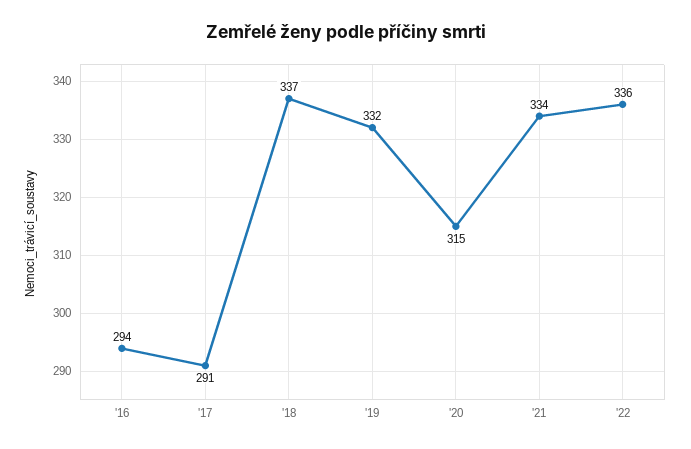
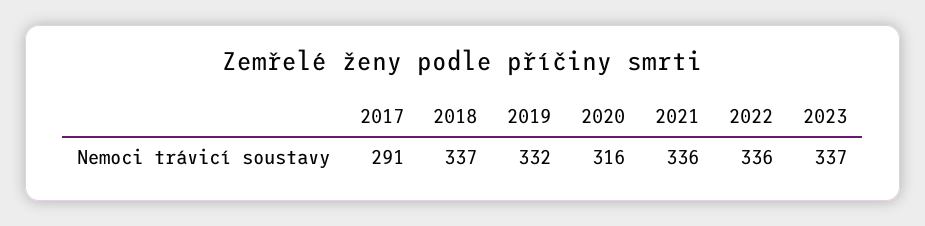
'16: 294 -> none
'20: 315 -> 316
'21: 334 -> 336
2023: none -> 337

